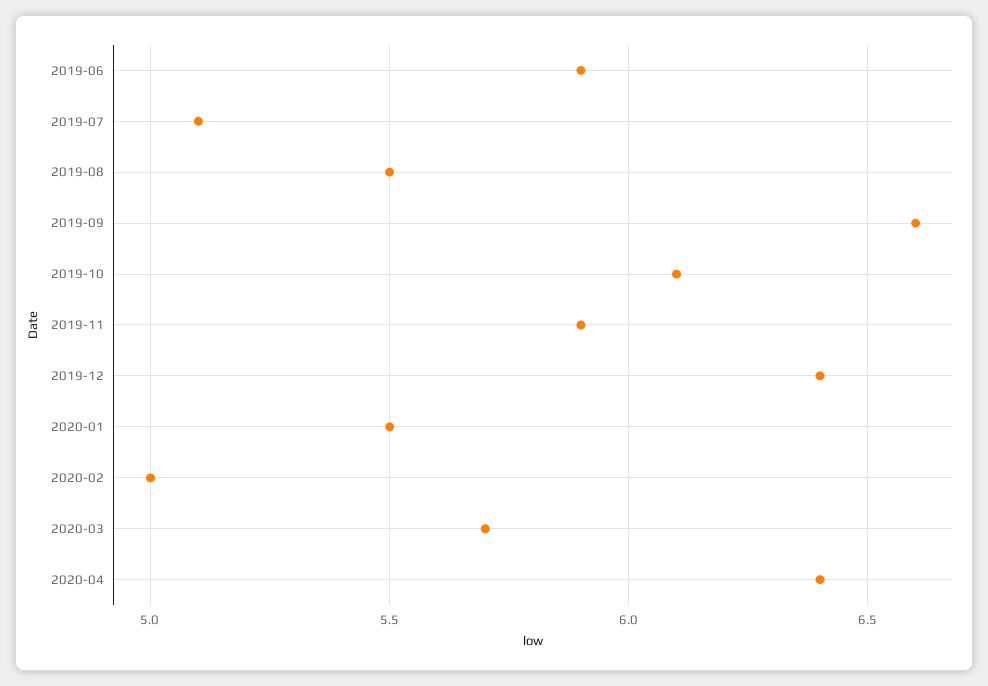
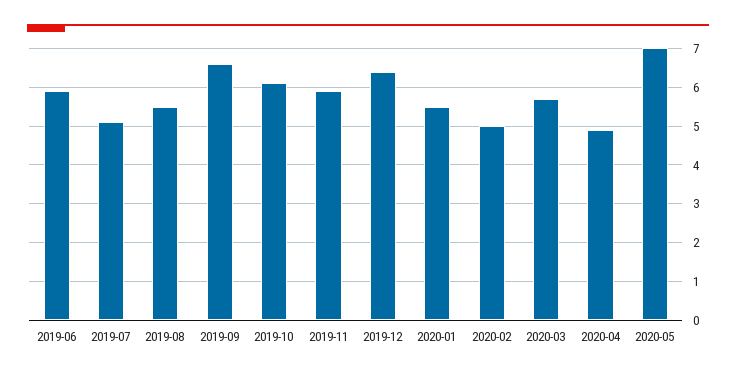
2020-04: 6.4 -> 5
2020-05: none -> 7

